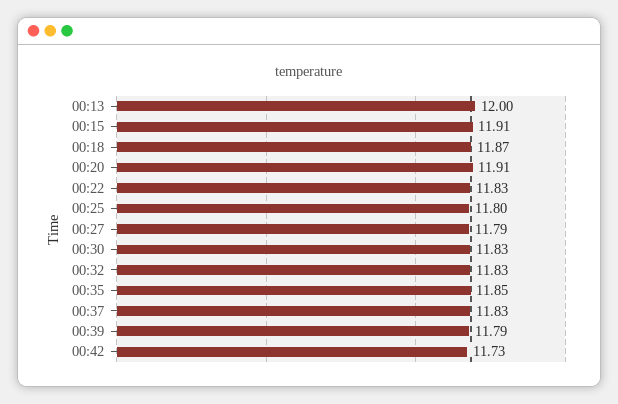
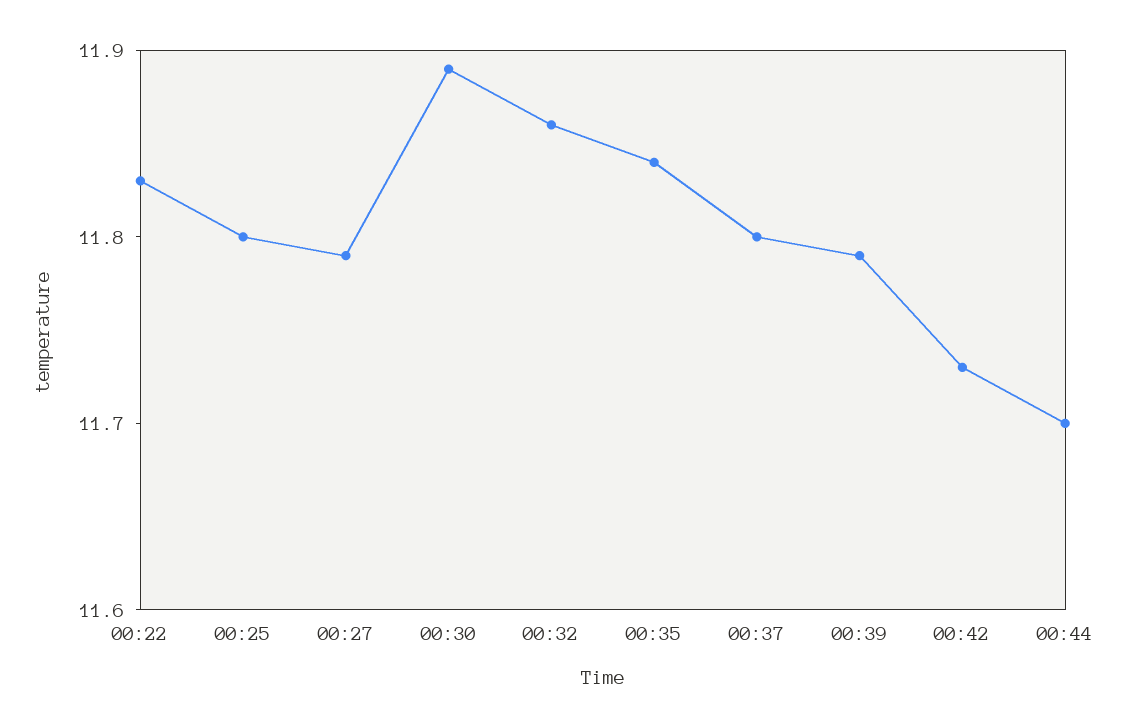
00:13: 12 -> none
00:15: 11.91 -> none
00:18: 11.87 -> none
00:20: 11.91 -> none
00:30: 11.83 -> 11.89
00:32: 11.83 -> 11.86
00:35: 11.85 -> 11.84
00:37: 11.83 -> 11.8
00:44: none -> 11.7

